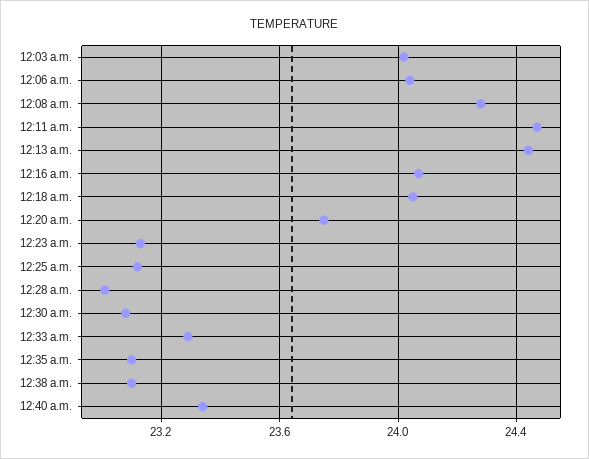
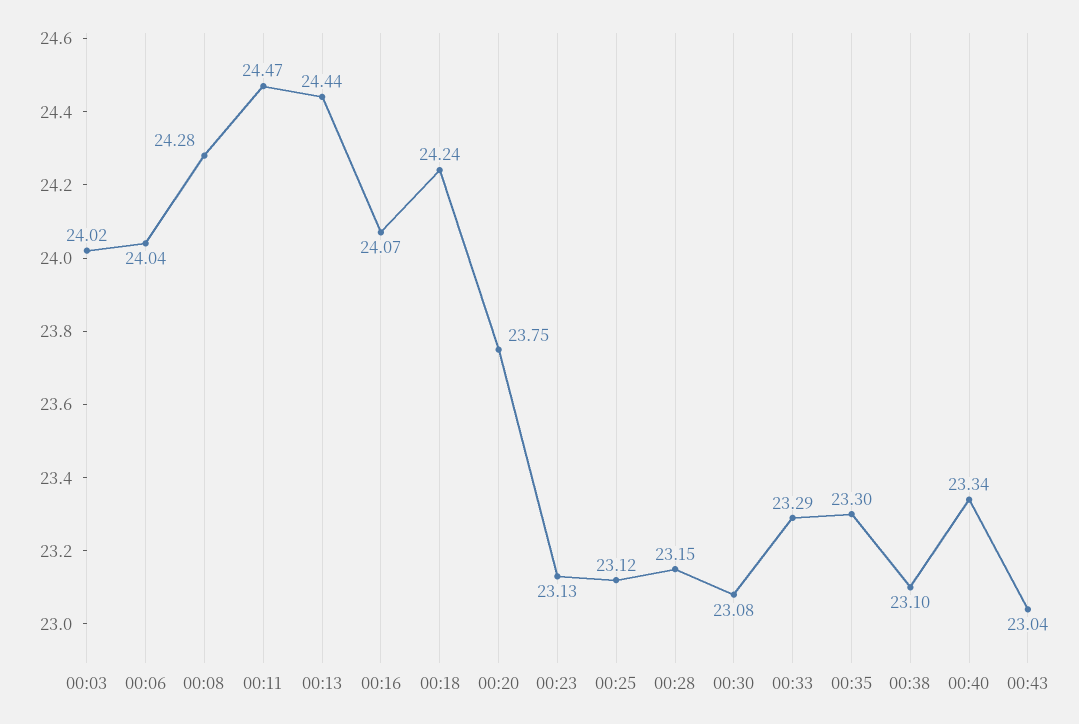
12:18 a.m.: 24.05 -> 24.24
12:28 a.m.: 23 -> 23.15
12:35 a.m.: 23.1 -> 23.3
00:43: none -> 23.04

